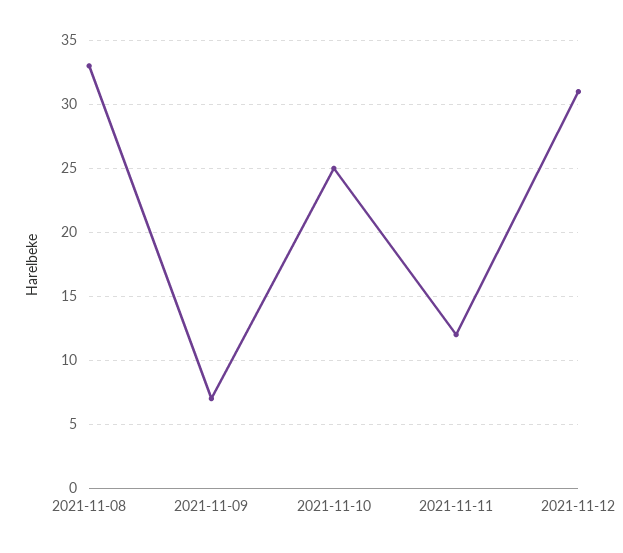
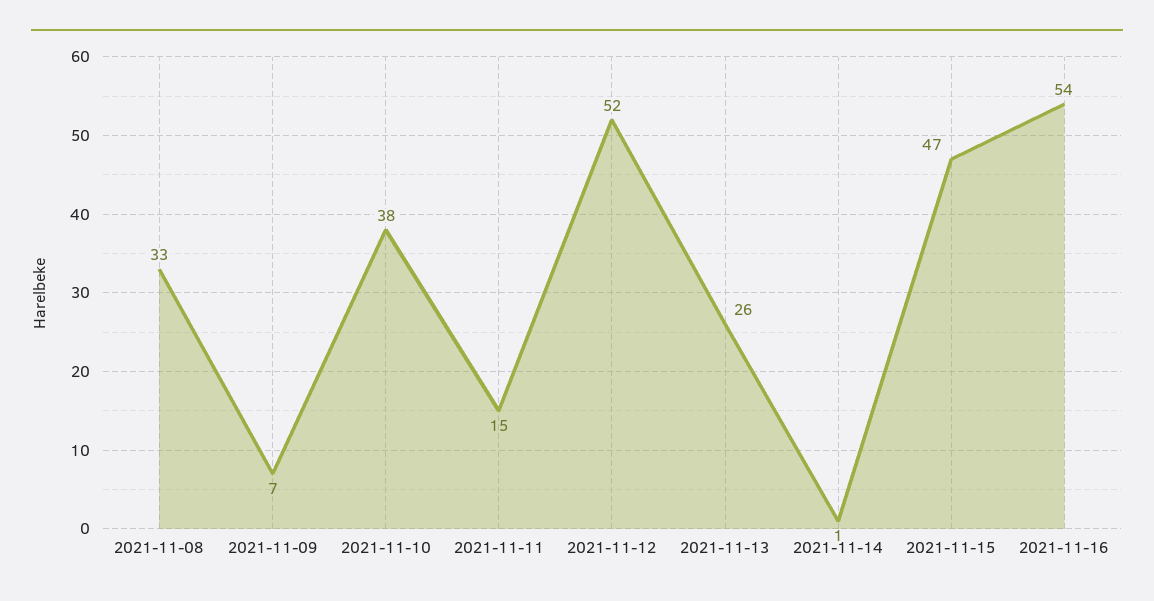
2021-11-10: 25 -> 38
2021-11-11: 12 -> 15
2021-11-12: 31 -> 52
2021-11-13: none -> 26
2021-11-14: none -> 1
2021-11-15: none -> 47
2021-11-16: none -> 54

